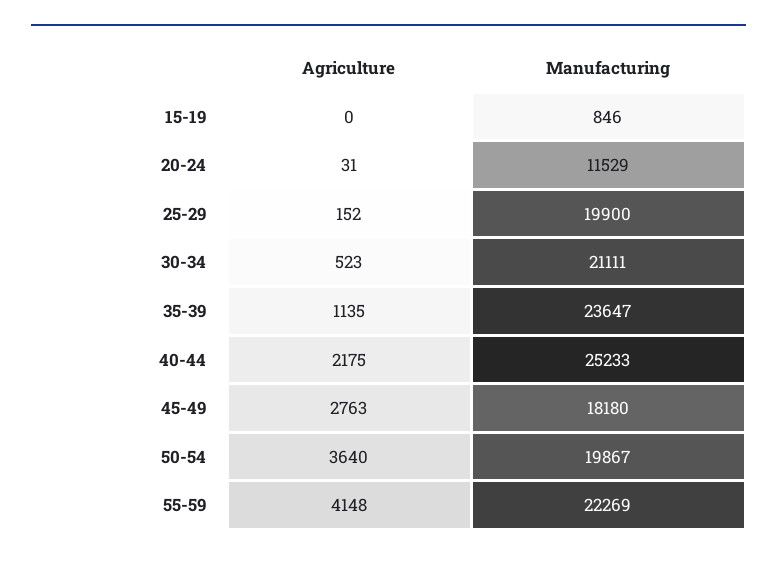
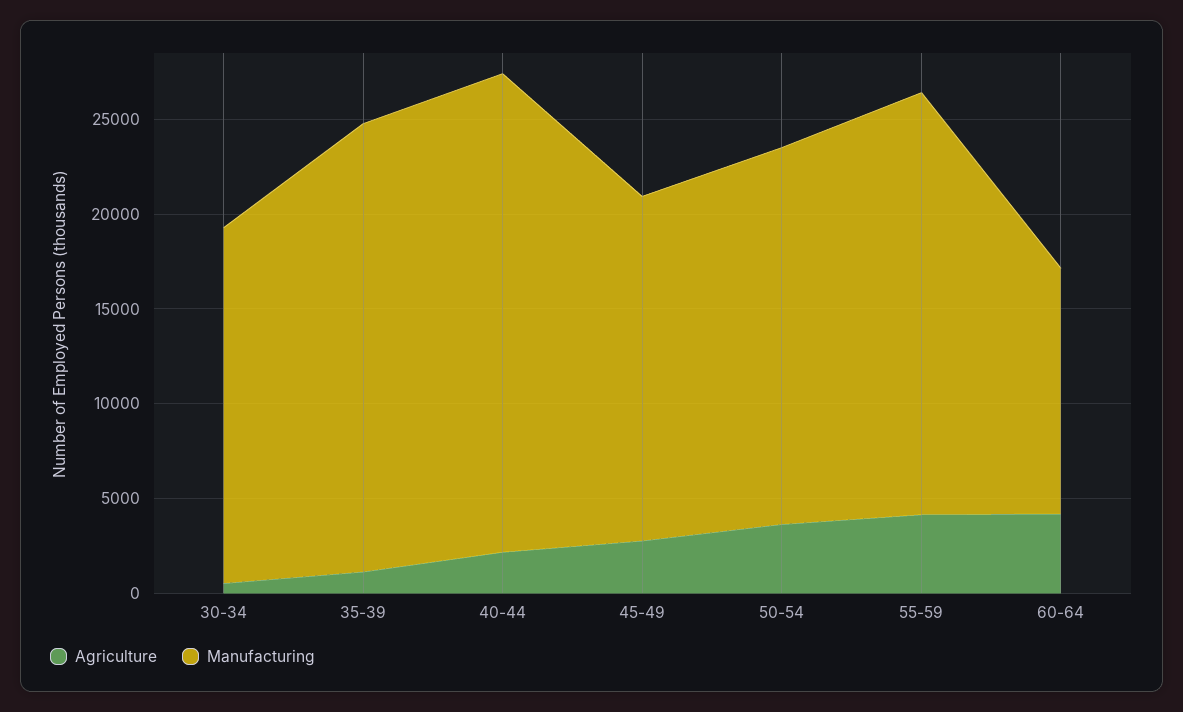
Agriculture, 15-19: 0 -> none
Manufacturing, 15-19: 846 -> none
Agriculture, 20-24: 31 -> none
Manufacturing, 20-24: 11529 -> none
Agriculture, 25-29: 152 -> none
Manufacturing, 25-29: 19900 -> none
Manufacturing, 30-34: 21111 -> 19000
Agriculture, 60-64: none -> 4000
Manufacturing, 60-64: none -> 13000

